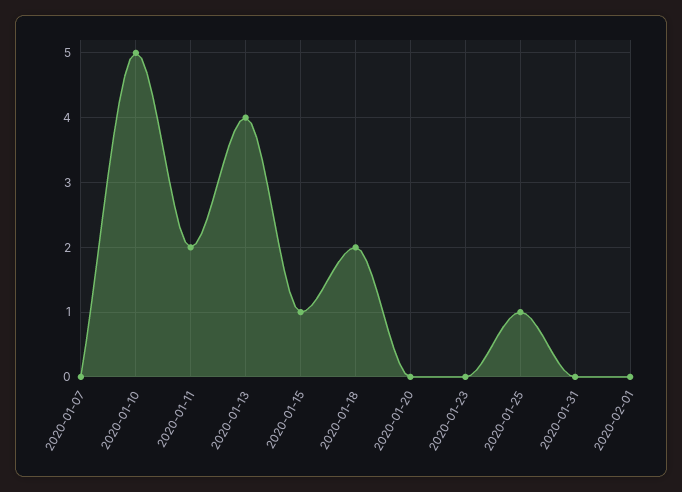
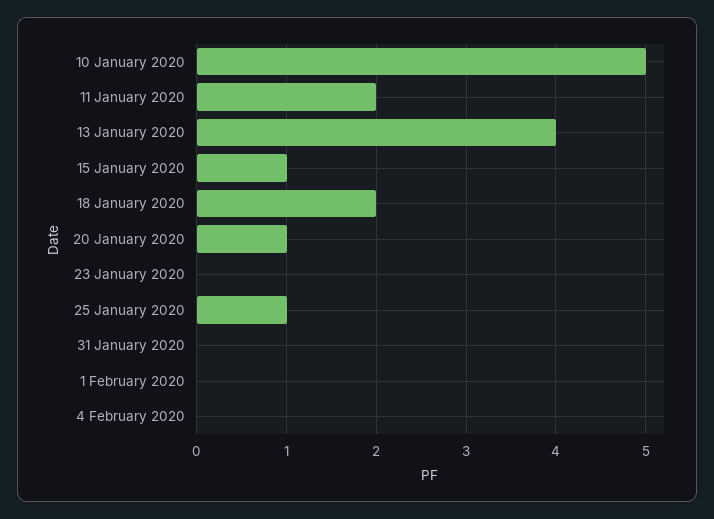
2020-01-07: 0 -> none
2020-01-20: 0 -> 1
4 February 2020: none -> 0

